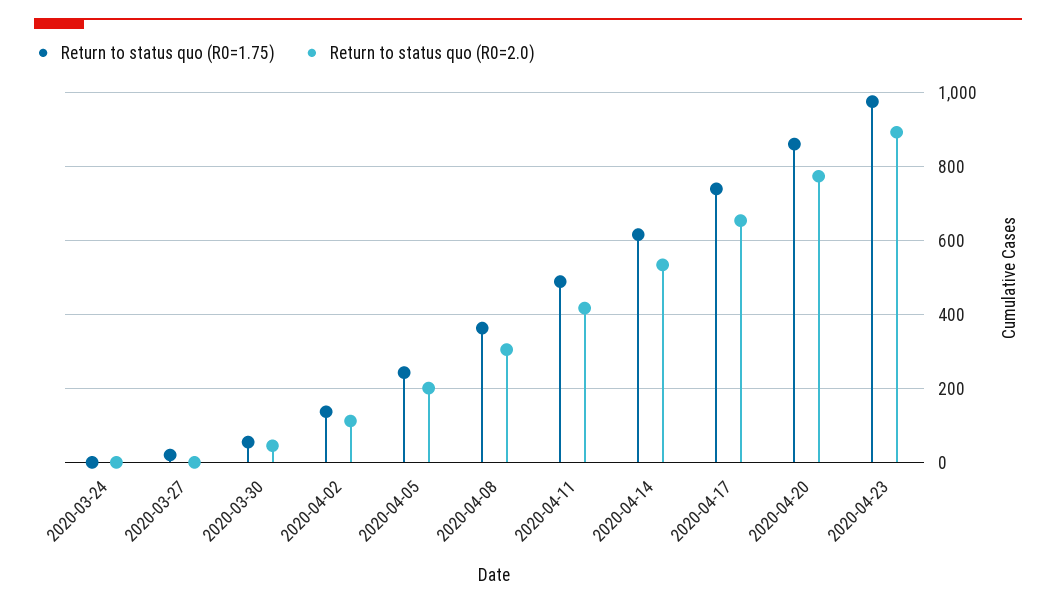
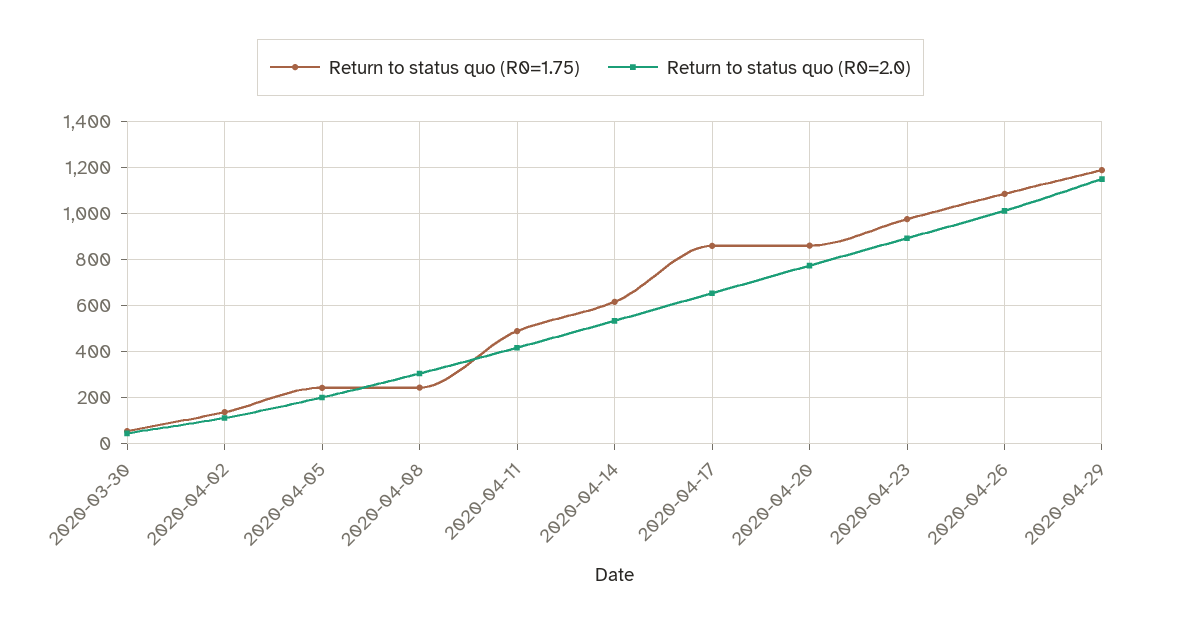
Return to status quo (R0=1.75), 2020-03-24: 0 -> none
Return to status quo (R0=2.0), 2020-03-24: 0 -> none
Return to status quo (R0=1.75), 2020-03-27: 20 -> none
Return to status quo (R0=2.0), 2020-03-27: 0 -> none
Return to status quo (R0=1.75), 2020-04-08: 360 -> 250
Return to status quo (R0=1.75), 2020-04-17: 740 -> 850
Return to status quo (R0=1.75), 2020-04-26: none -> 1100
Return to status quo (R0=2.0), 2020-04-26: none -> 1000
Return to status quo (R0=1.75), 2020-04-29: none -> 1200
Return to status quo (R0=2.0), 2020-04-29: none -> 1150

